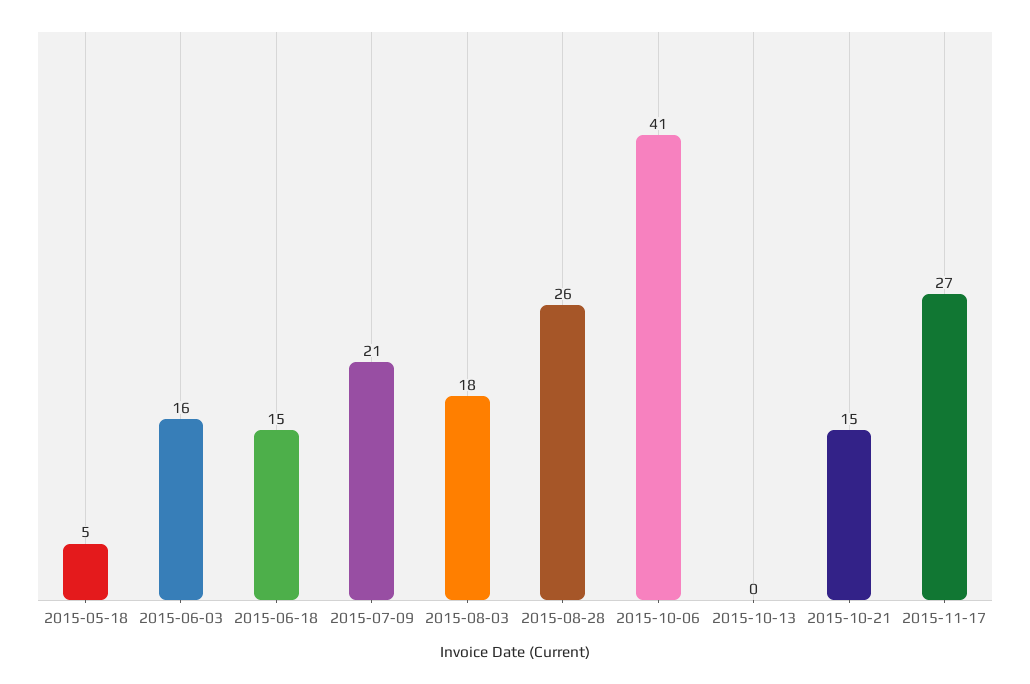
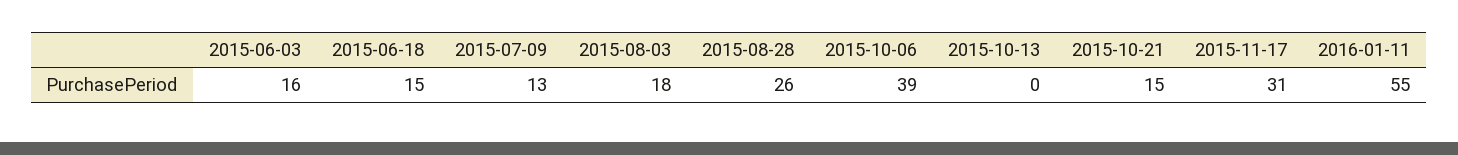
2015-05-18: 5 -> none
2015-07-09: 21 -> 13
2015-10-06: 41 -> 39
2015-11-17: 27 -> 31
2016-01-11: none -> 55

